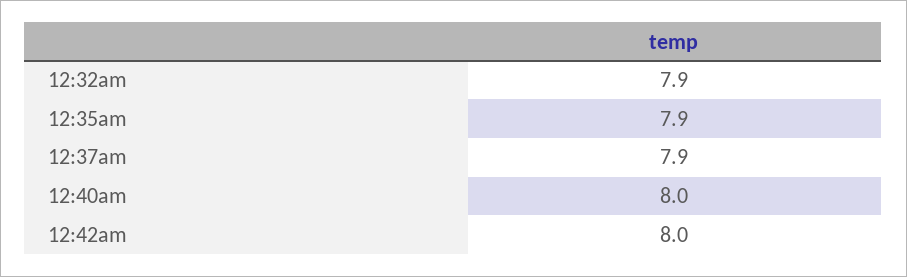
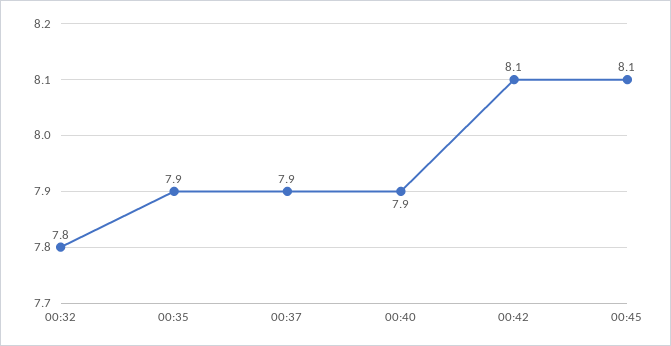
12:32am: 7.9 -> 7.8
12:40am: 8 -> 7.9
12:42am: 8 -> 8.1
00:45: none -> 8.1

